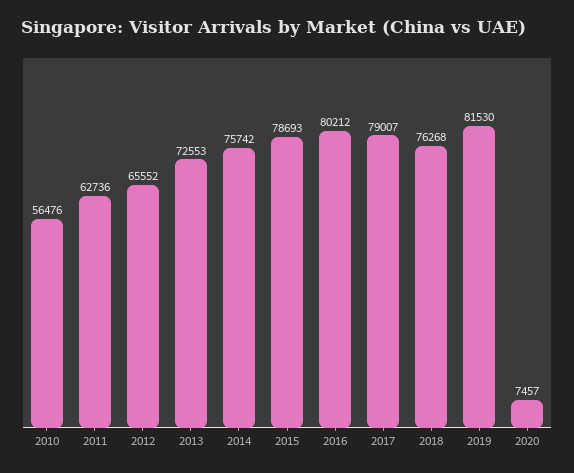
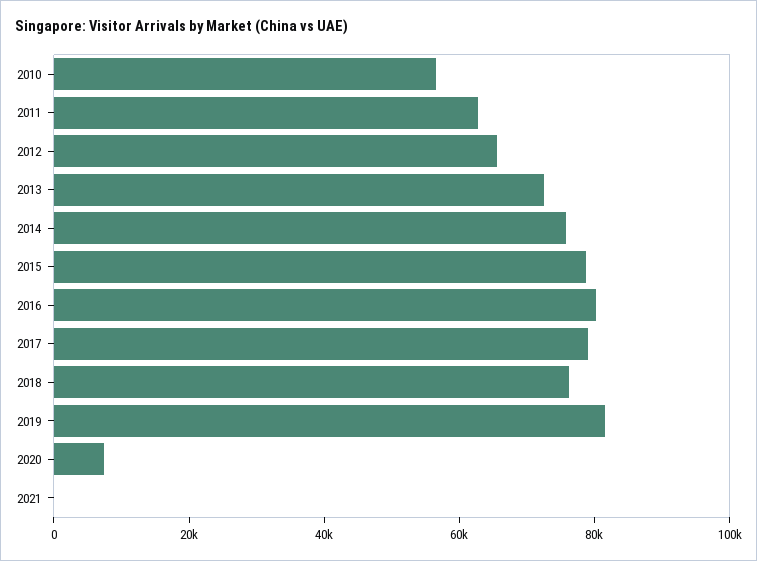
2021: none -> 0

